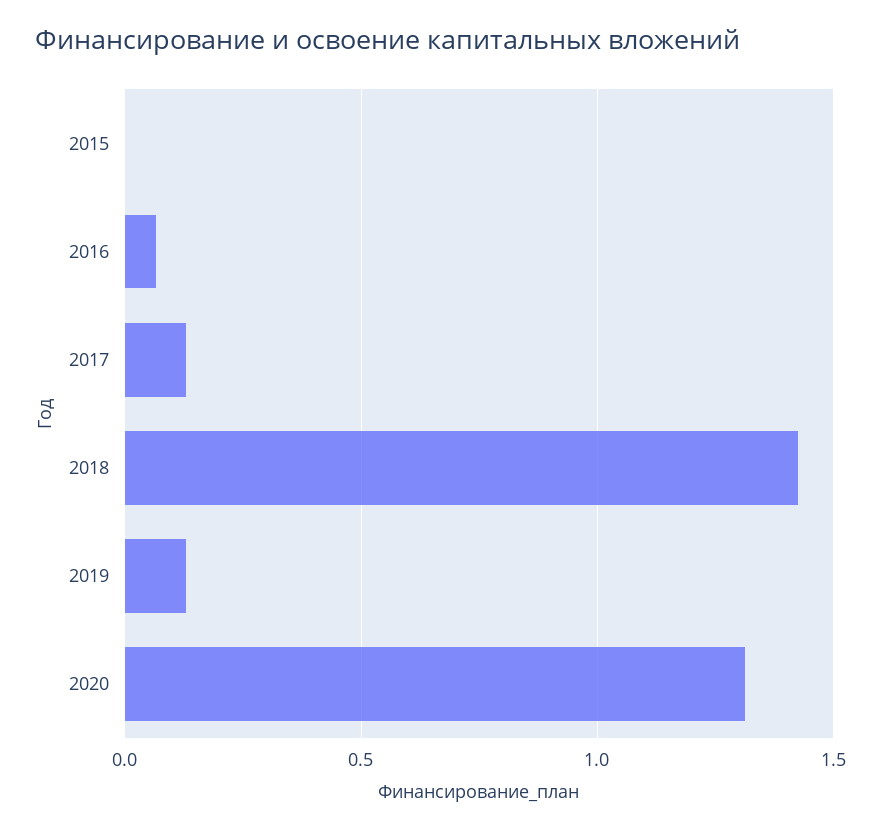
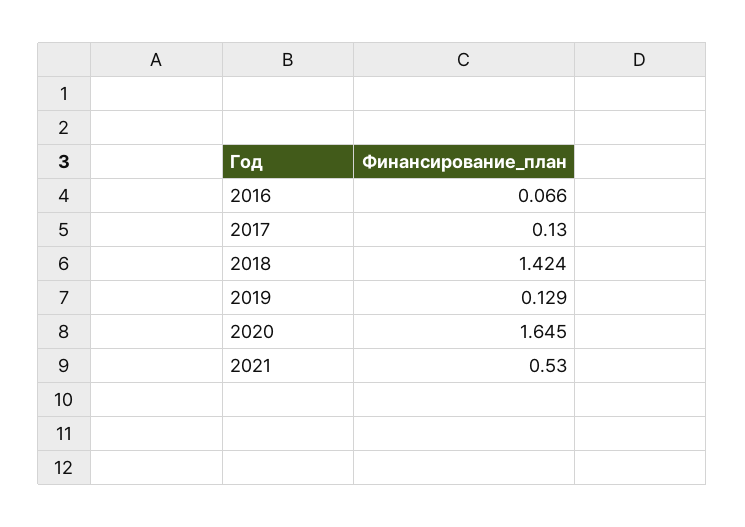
2015: 0 -> none
2020: 1.3 -> 1.645
2021: none -> 0.53

